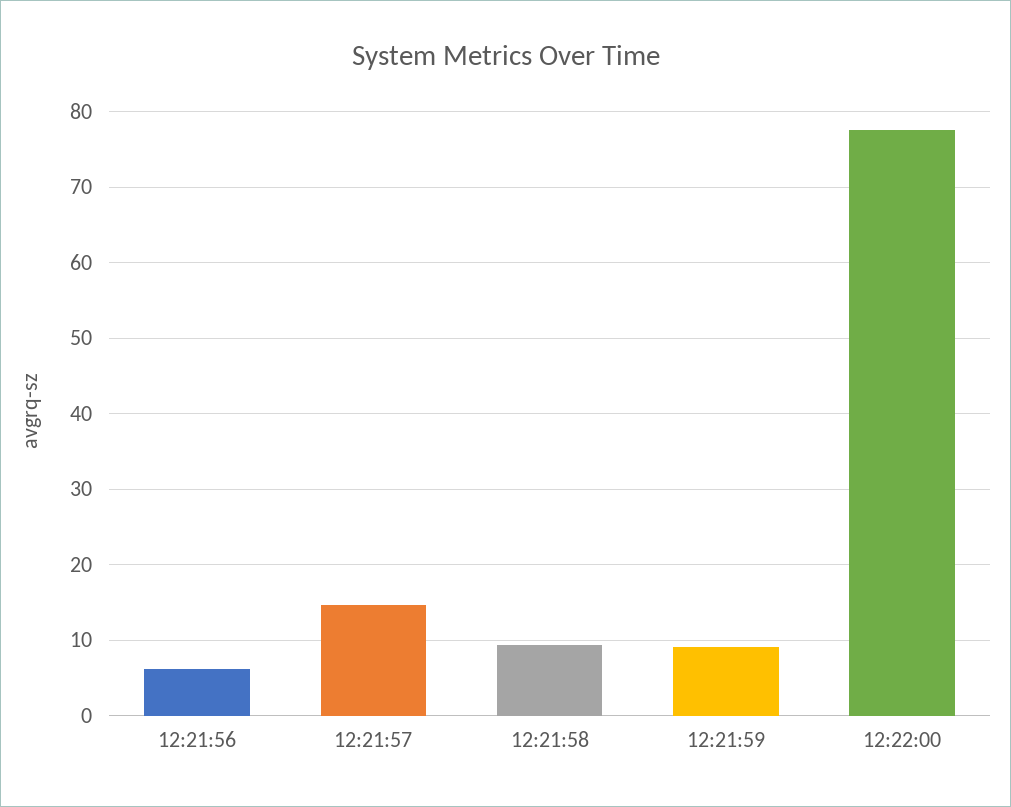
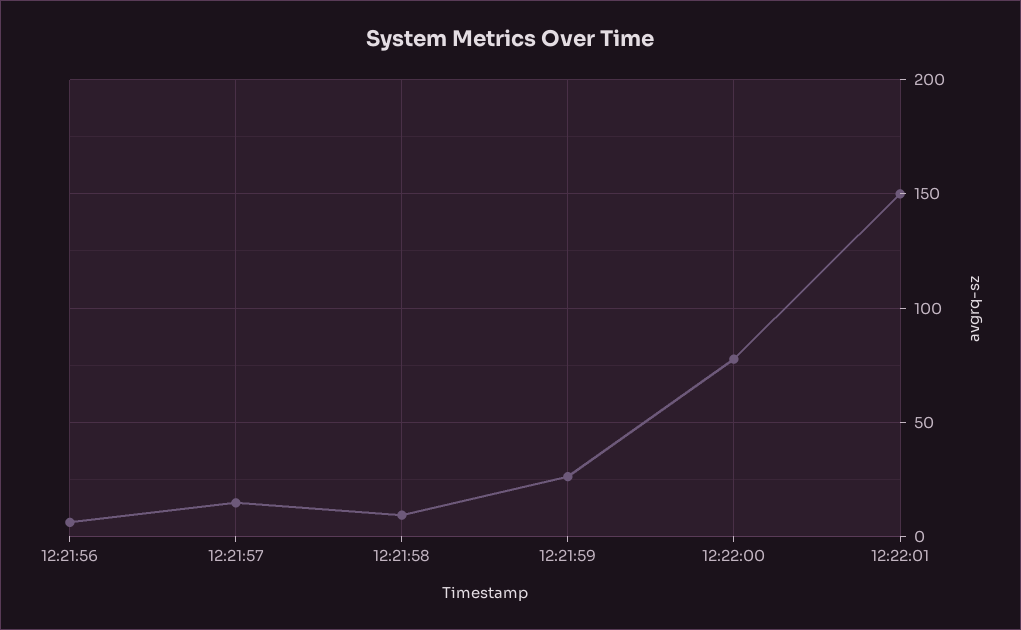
12:21:59: 9 -> 25
12:22:01: none -> 150

